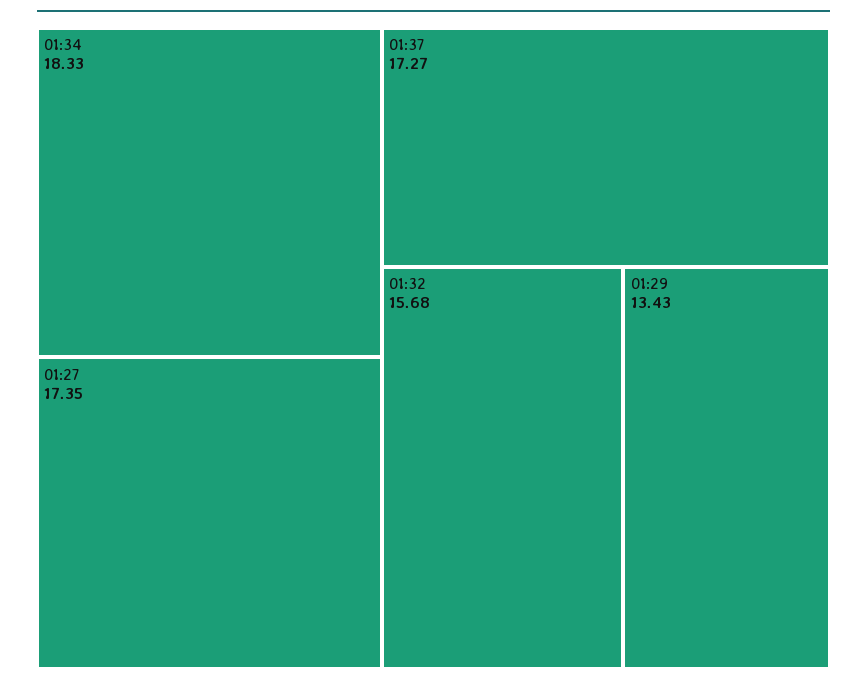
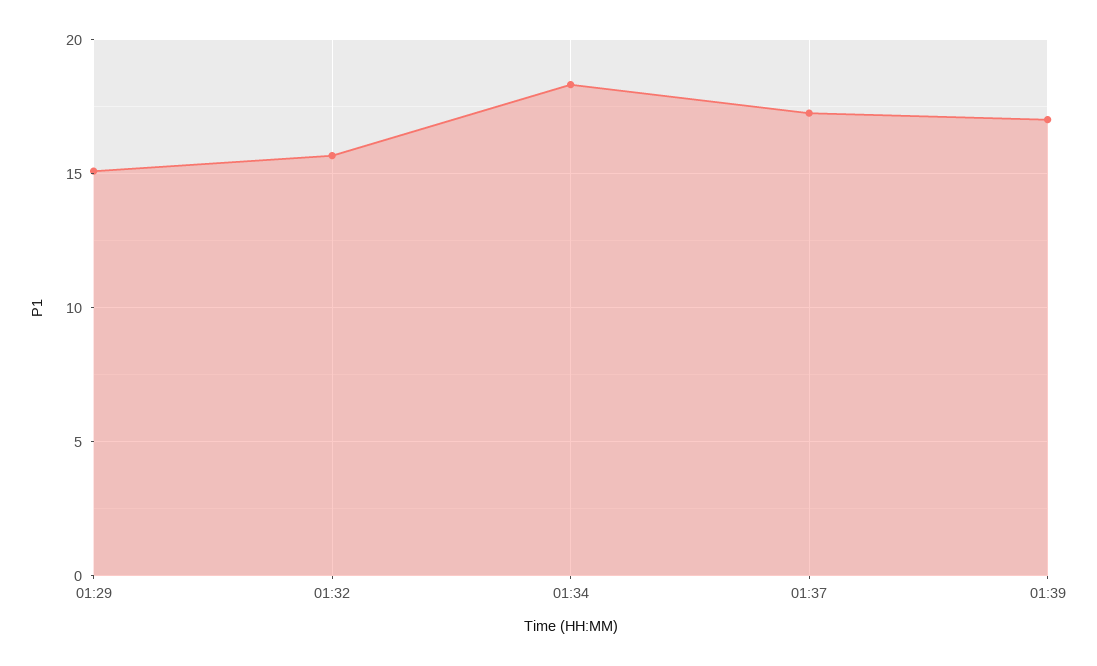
01:27: 17.35 -> none
01:29: 13.43 -> 15
01:39: none -> 17

